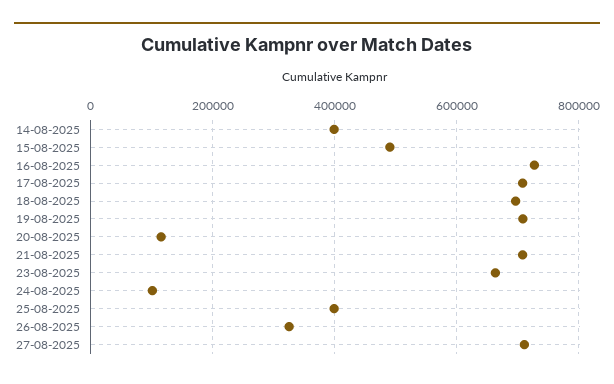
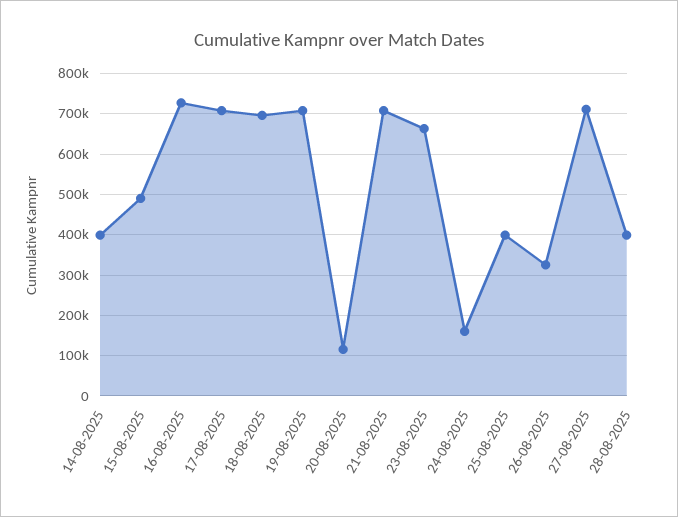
24-08-2025: 100000 -> 160000
28-08-2025: none -> 400000

